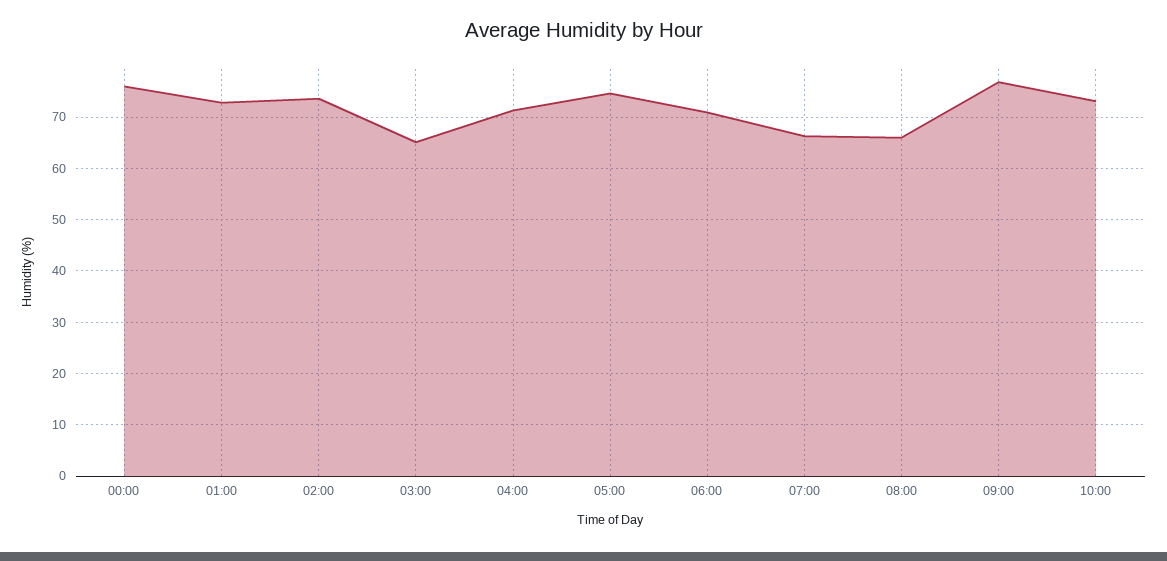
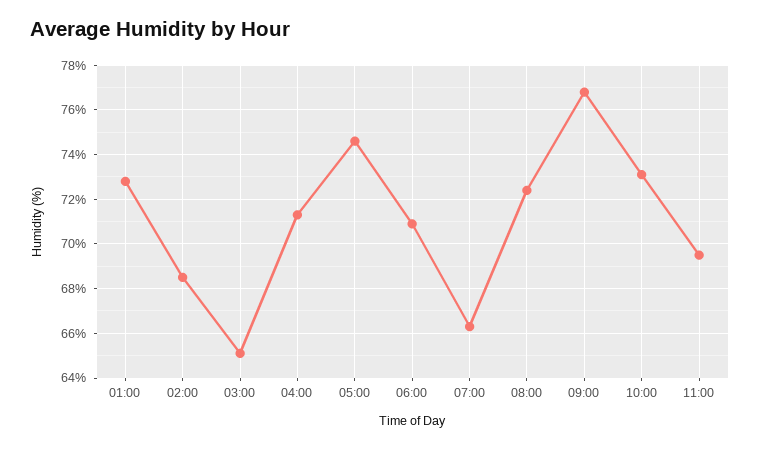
00:00: 76 -> none
02:00: 74 -> 68.5
08:00: 66 -> 72.5
11:00: none -> 69.5

